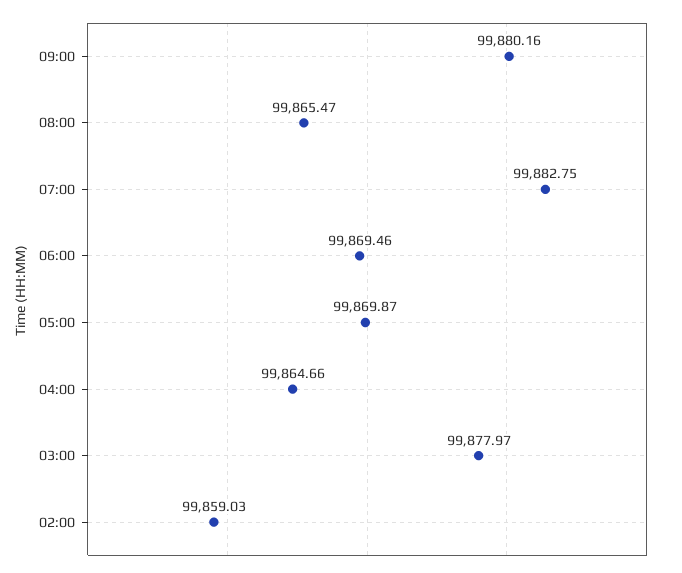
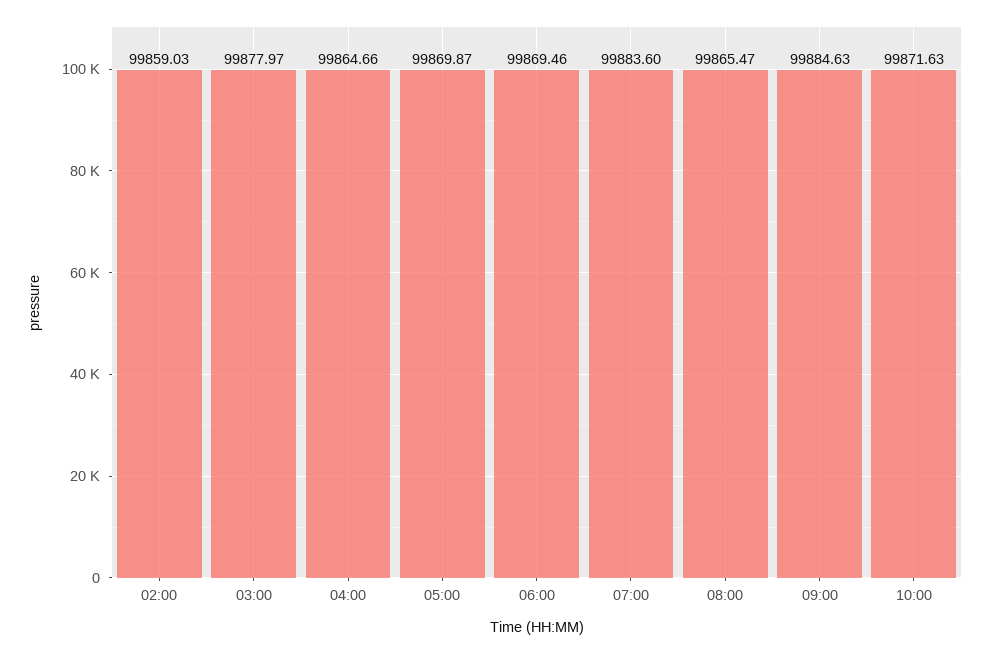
09:00: 99880.16 -> 99884.63
07:00: 99882.75 -> 99883.6
10:00: none -> 99871.63

